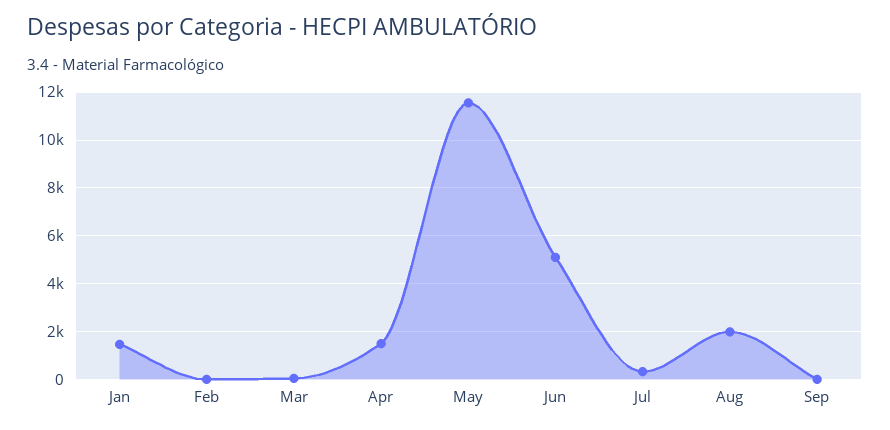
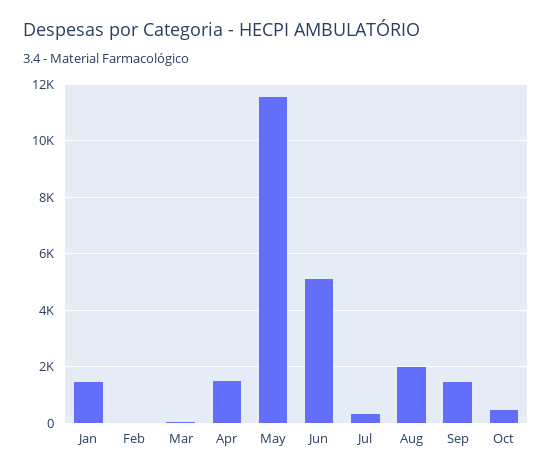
Sep: 0 -> 1500
Oct: none -> 500

